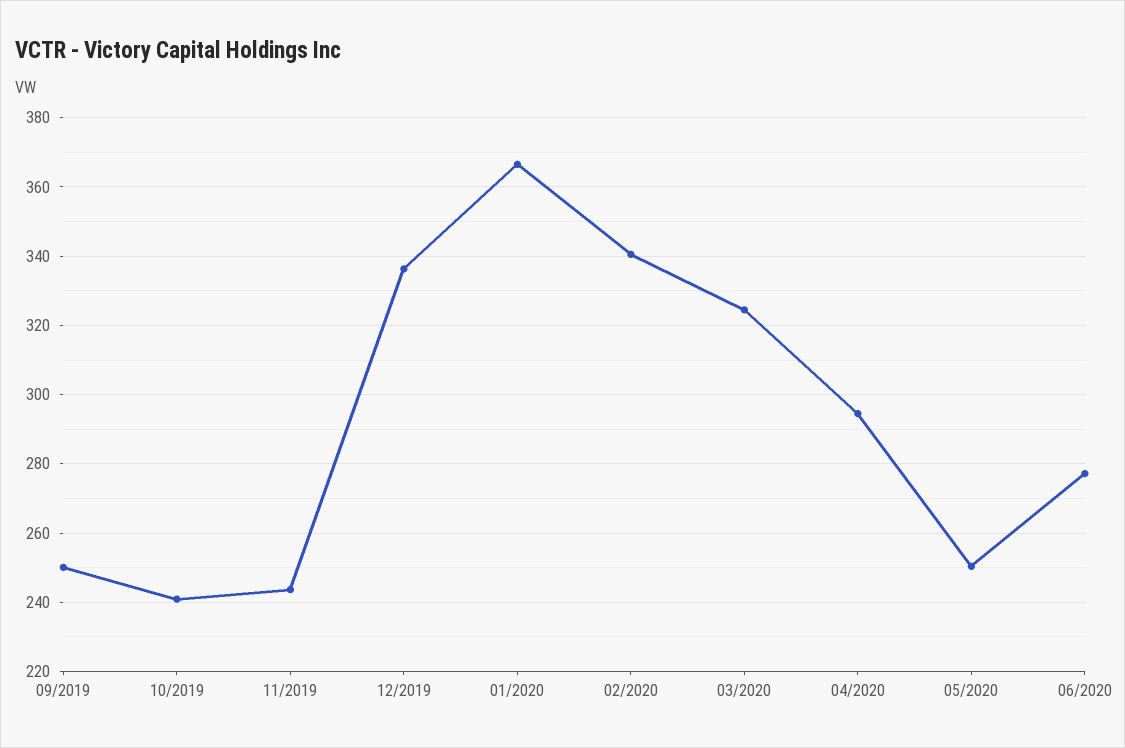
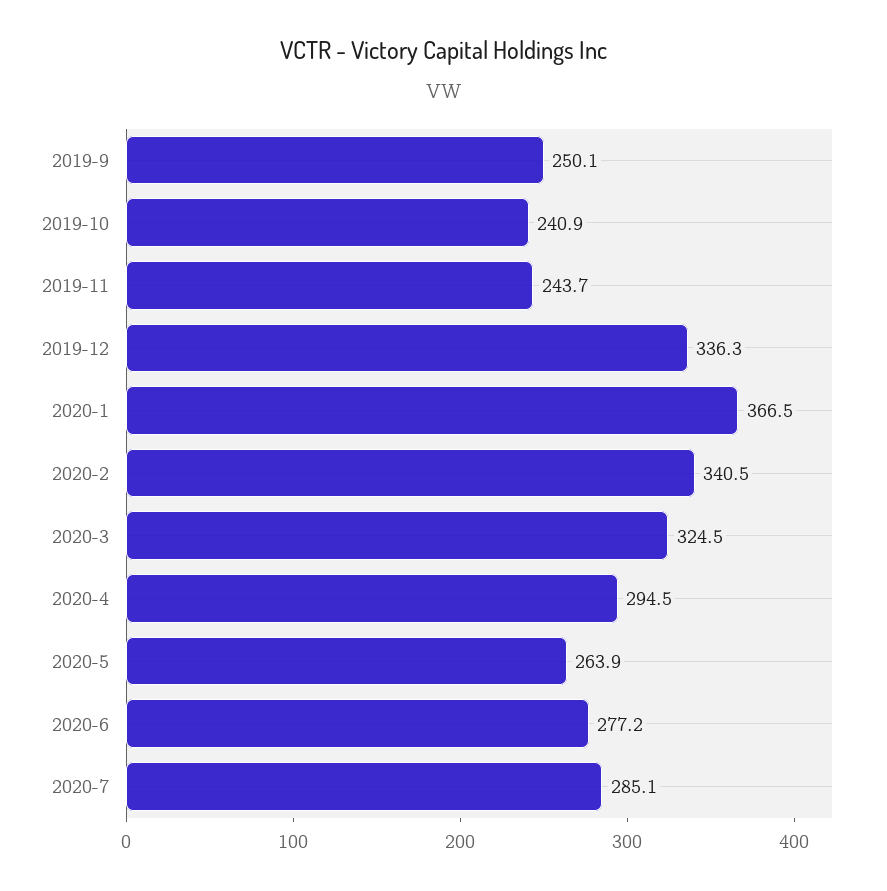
05/2020: 250 -> 263.9
2020-7: none -> 285.1

